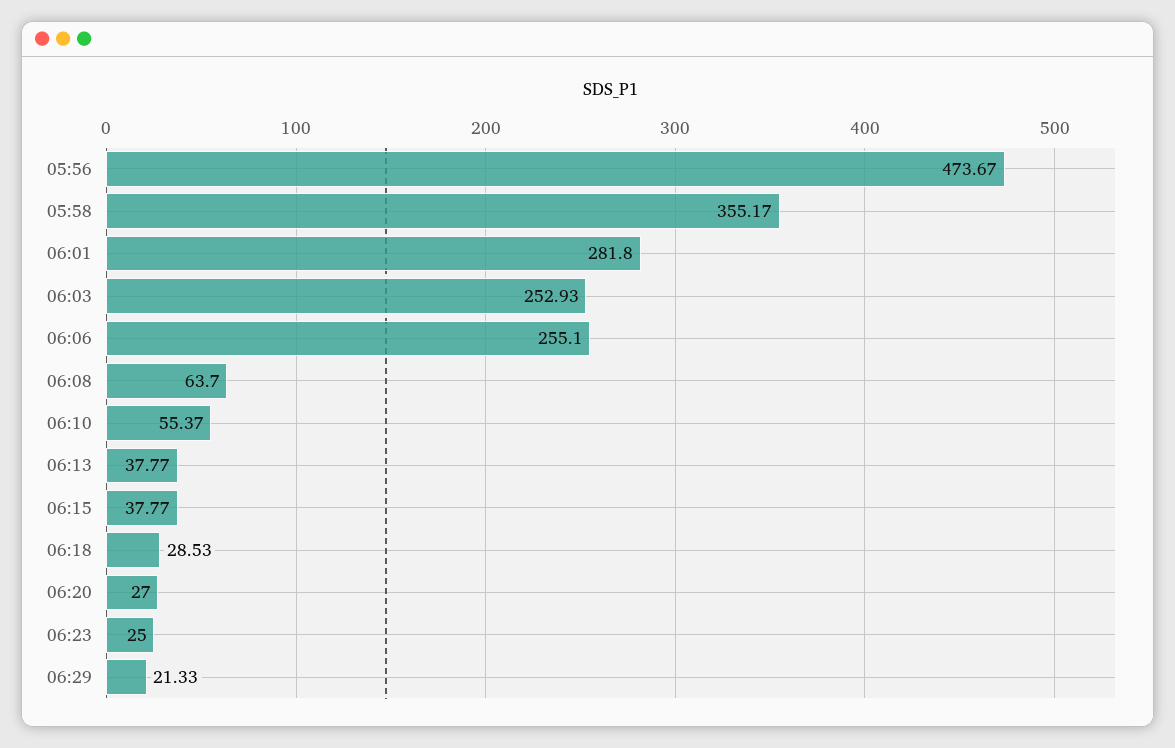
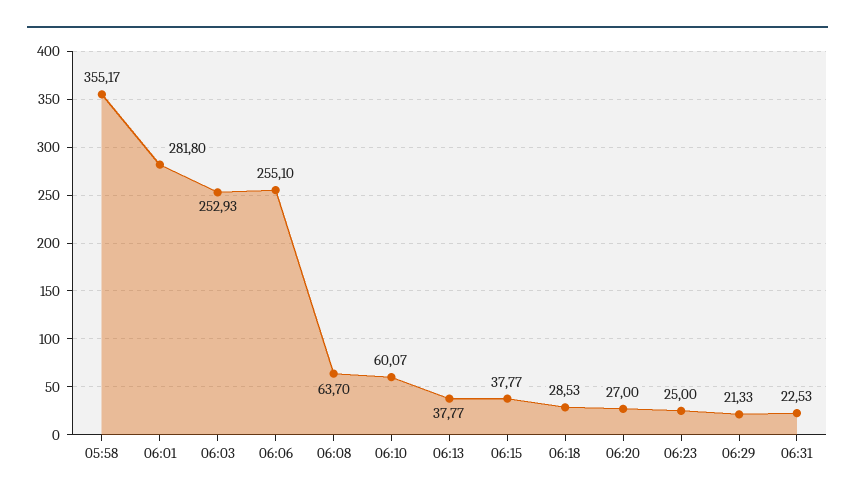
05:56: 473.67 -> none
06:10: 55.37 -> 60.07
06:31: none -> 22.53

